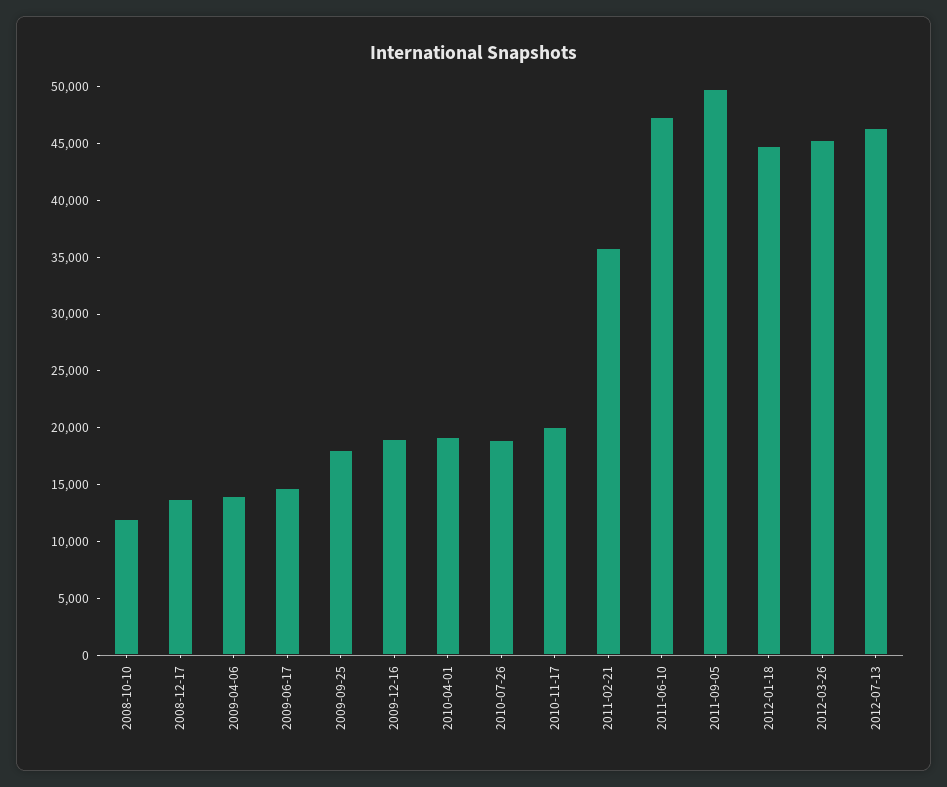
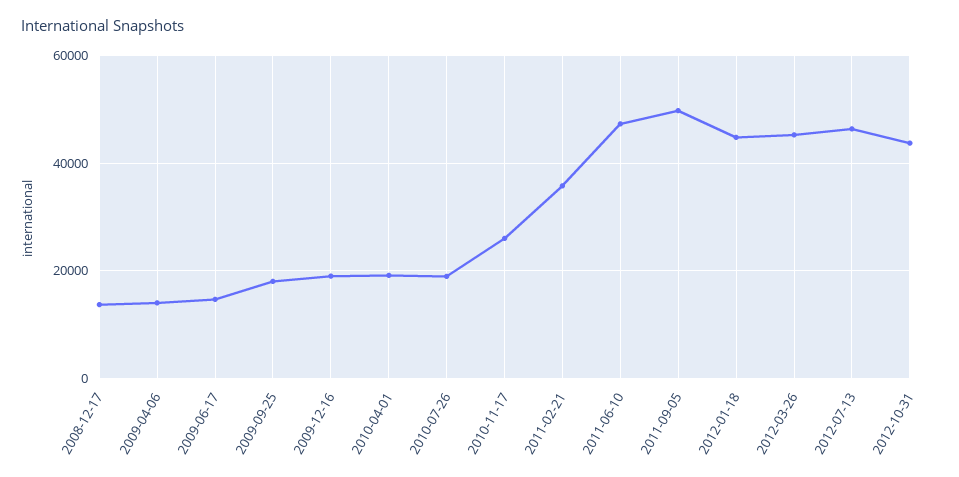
2008-10-10: 12000 -> none
2010-11-17: 20000 -> 26000
2012-10-31: none -> 44000

